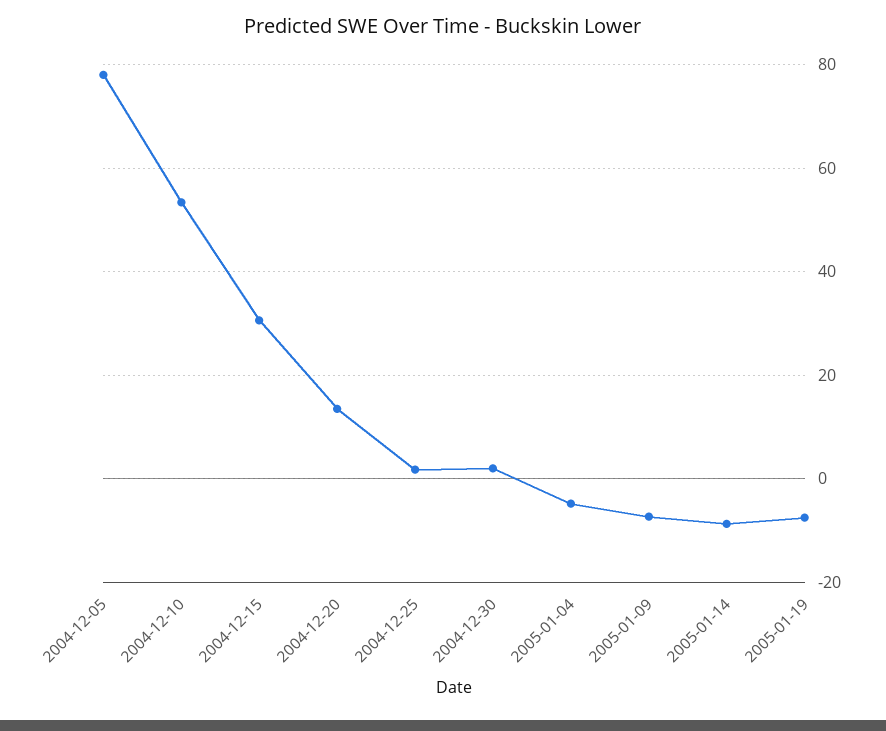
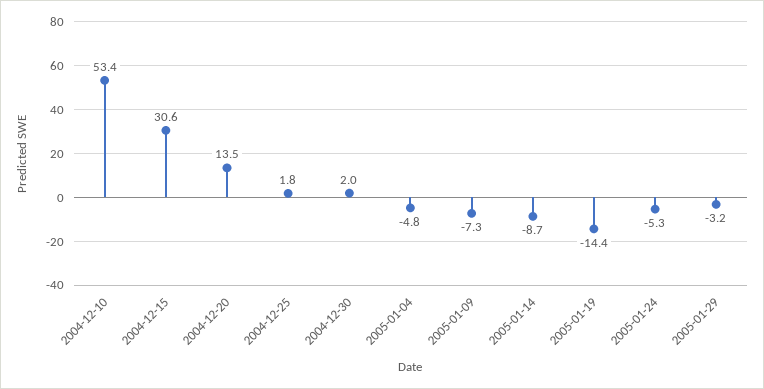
2004-12-05: 78 -> none
2005-01-19: -8 -> -14.4
2005-01-24: none -> -5.3
2005-01-29: none -> -3.2

